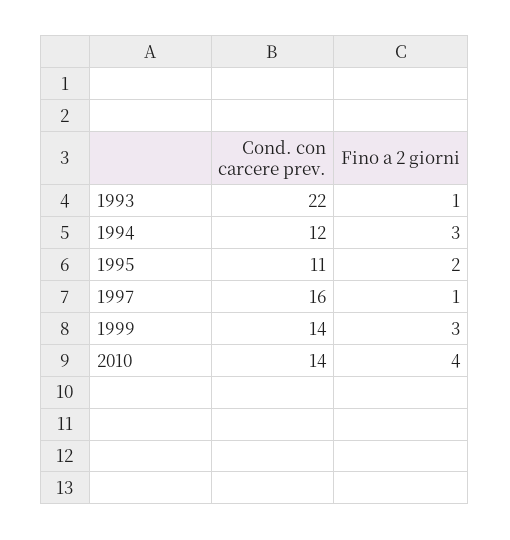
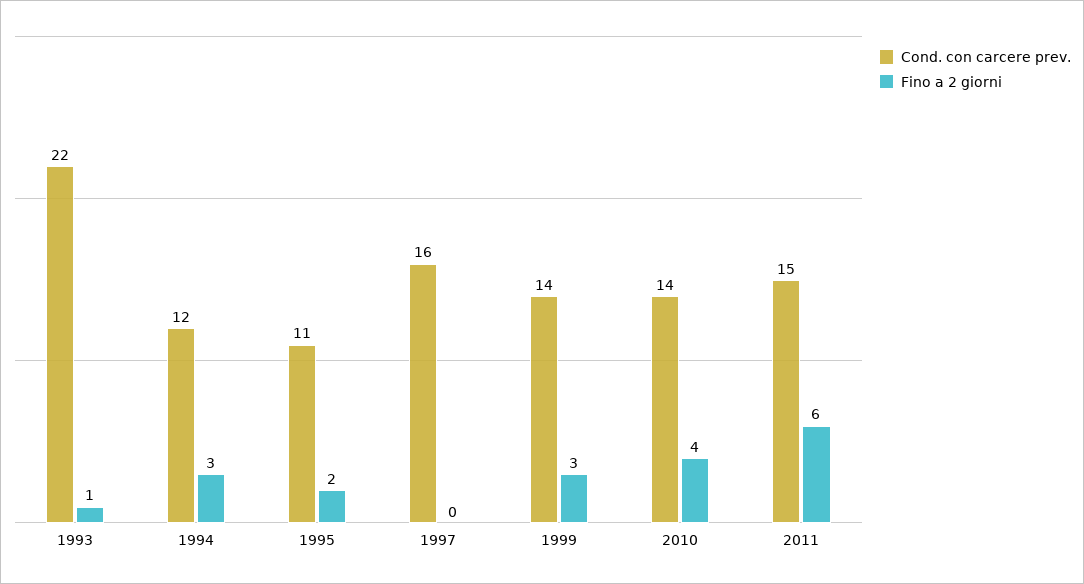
Fino a 2 giorni, 1997: 1 -> 0
Cond. con carcere prev., 2011: none -> 15
Fino a 2 giorni, 2011: none -> 6

